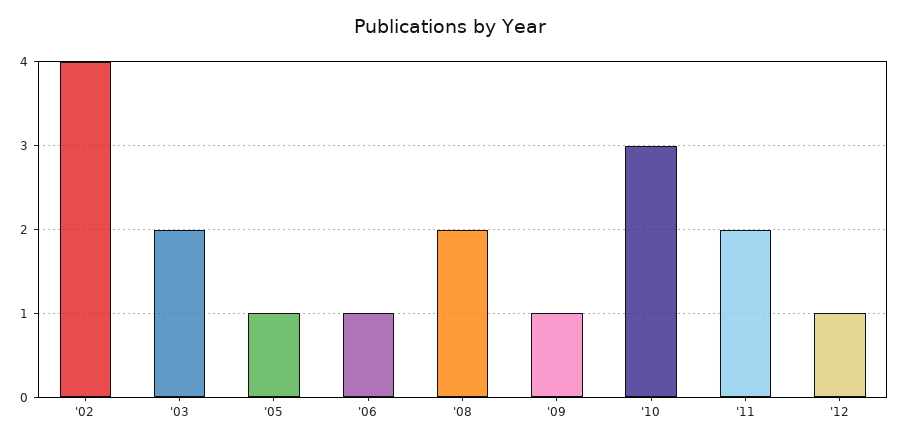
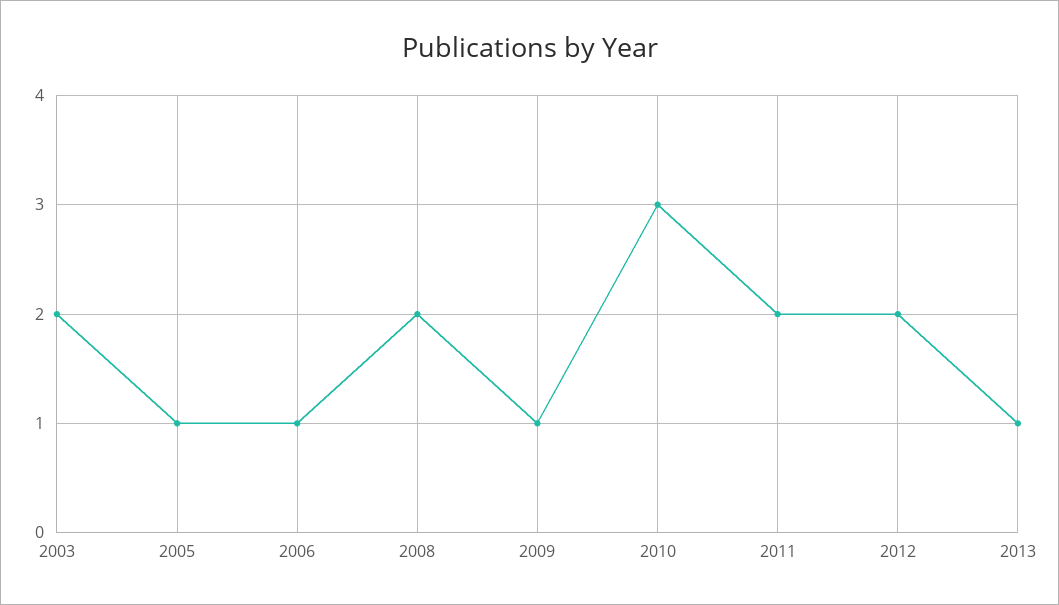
'02: 4 -> none
'12: 1 -> 2
2013: none -> 1

